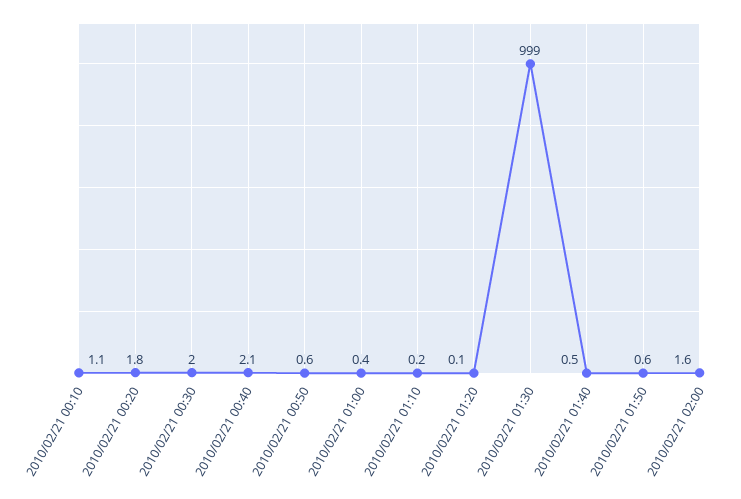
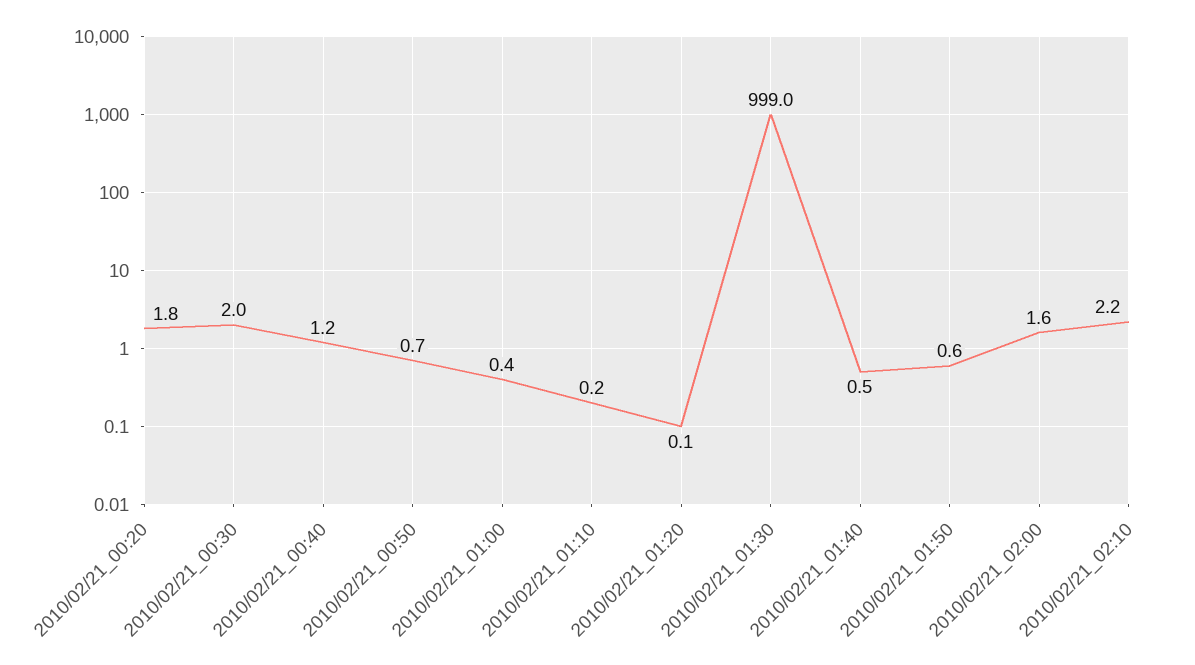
2010/02/21 00:10: 1.1 -> none
2010/02/21 00:40: 2.1 -> 1.2
2010/02/21 00:50: 0.6 -> 0.7
2010/02/21_02:10: none -> 2.2

